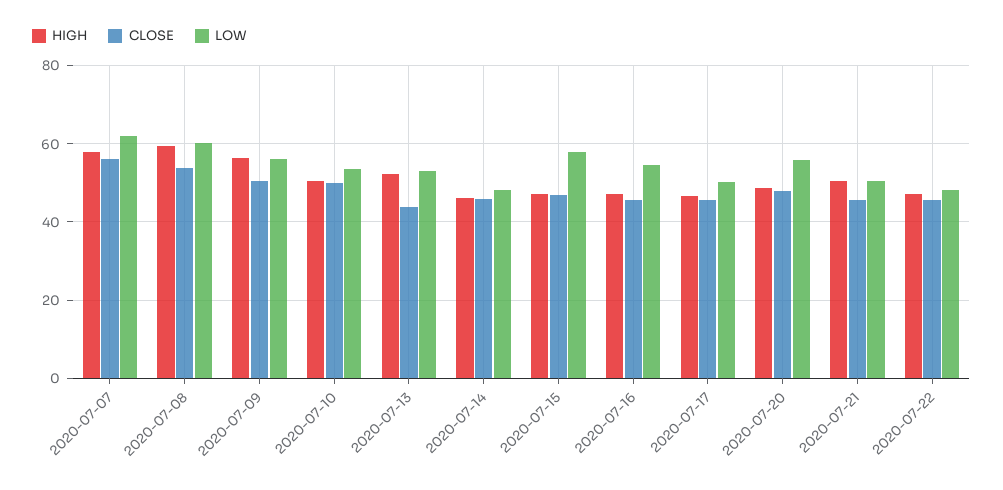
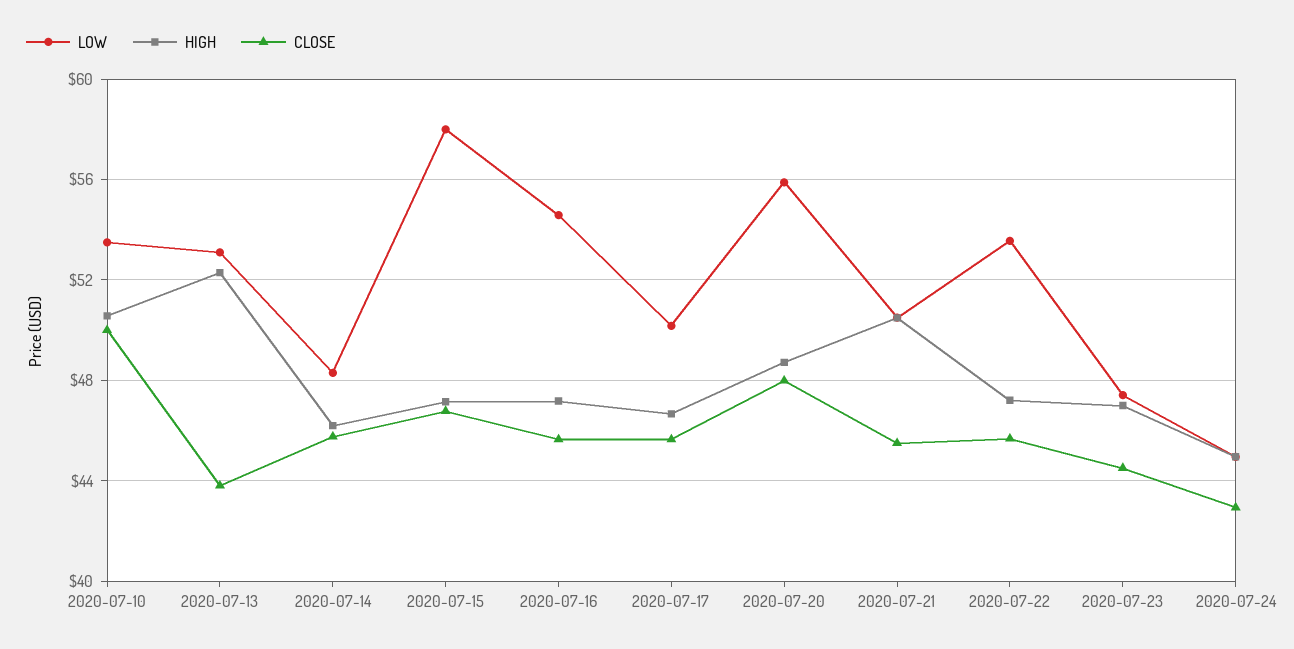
HIGH, 2020-07-07: 58 -> none
CLOSE, 2020-07-07: 56 -> none
LOW, 2020-07-07: 62 -> none
HIGH, 2020-07-08: 60 -> none
CLOSE, 2020-07-08: 54 -> none
LOW, 2020-07-08: 60 -> none
HIGH, 2020-07-09: 56 -> none
CLOSE, 2020-07-09: 50 -> none
LOW, 2020-07-09: 56 -> none
LOW, 2020-07-22: 48 -> 53.5
LOW, 2020-07-23: none -> 47.5
HIGH, 2020-07-23: none -> 47
CLOSE, 2020-07-23: none -> 44.5
LOW, 2020-07-24: none -> 45
HIGH, 2020-07-24: none -> 45
CLOSE, 2020-07-24: none -> 43

